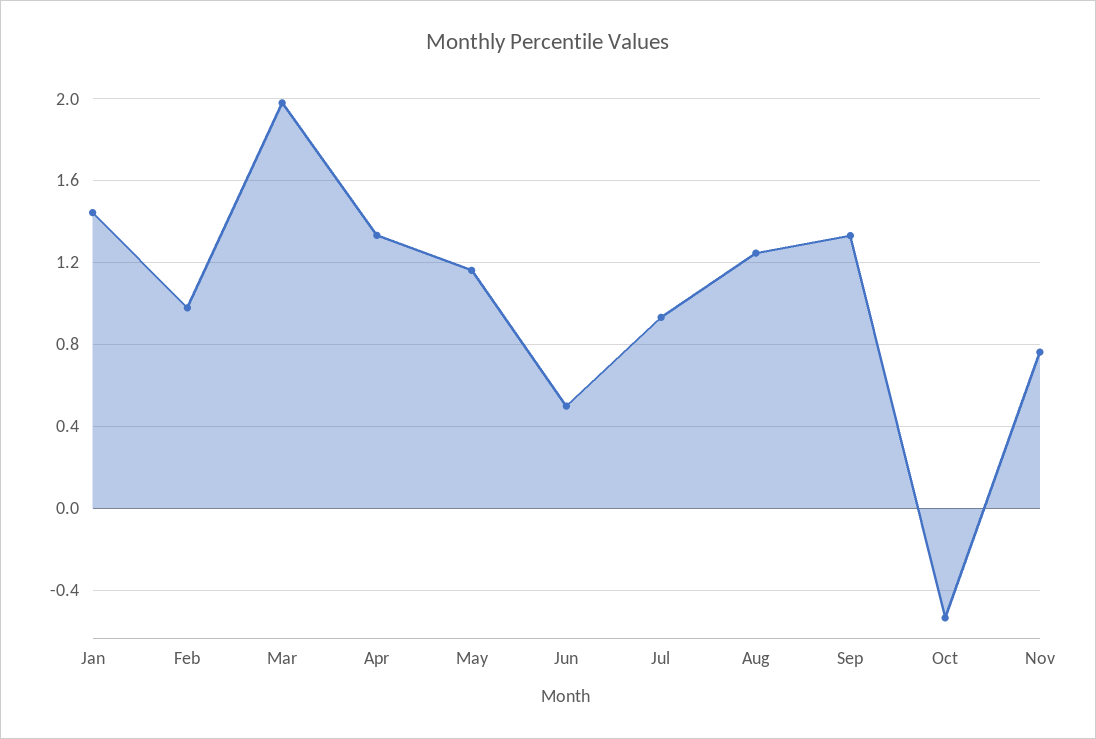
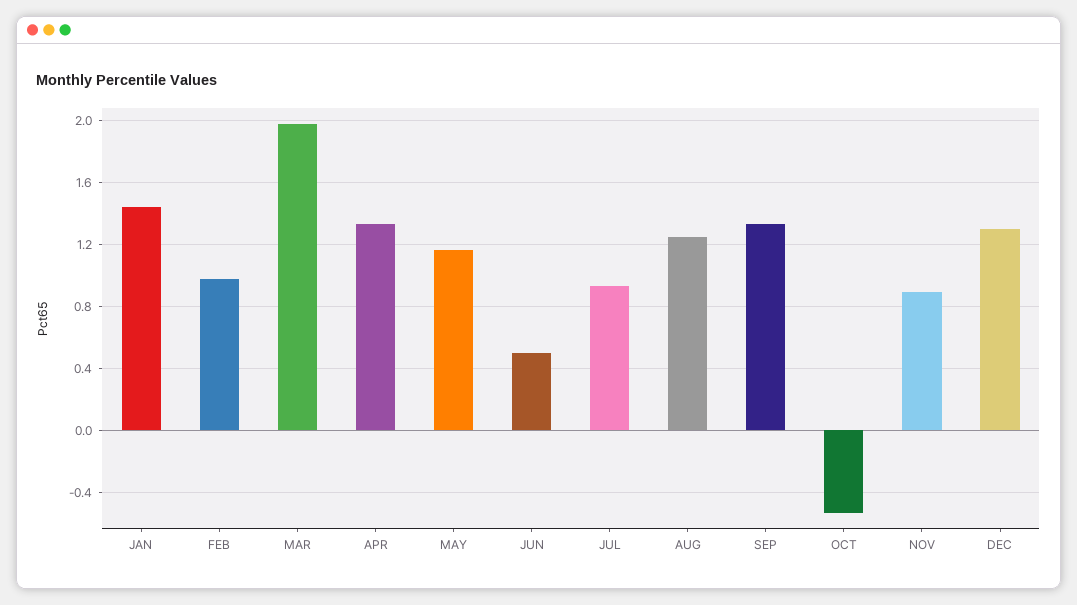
Nov: 0.75 -> 0.9
DEC: none -> 1.3

